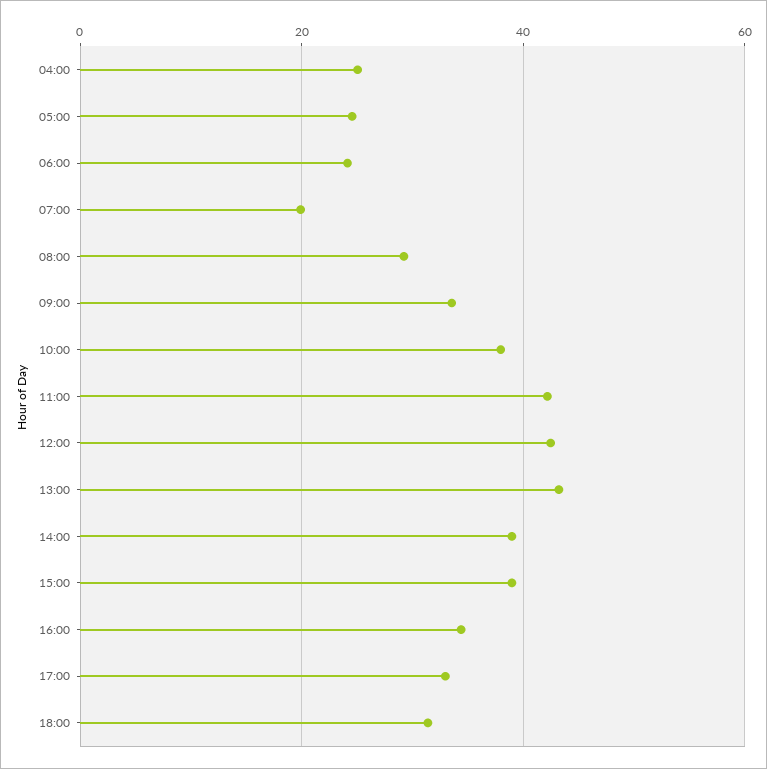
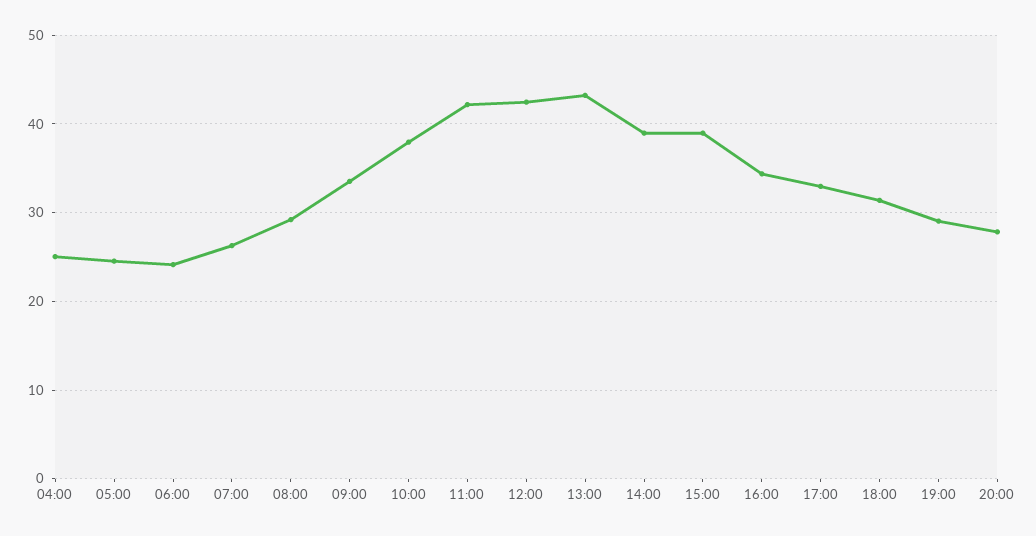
07:00: 20 -> 26
19:00: none -> 29
20:00: none -> 28

